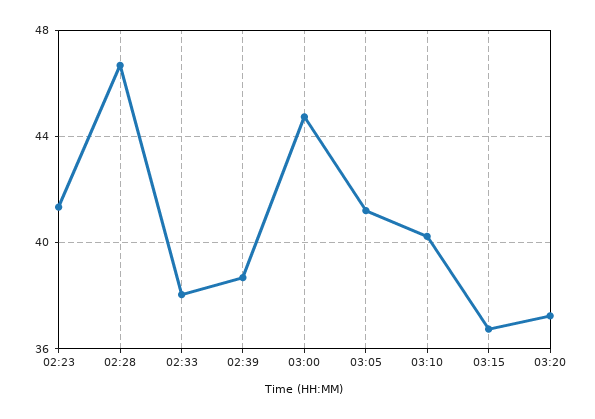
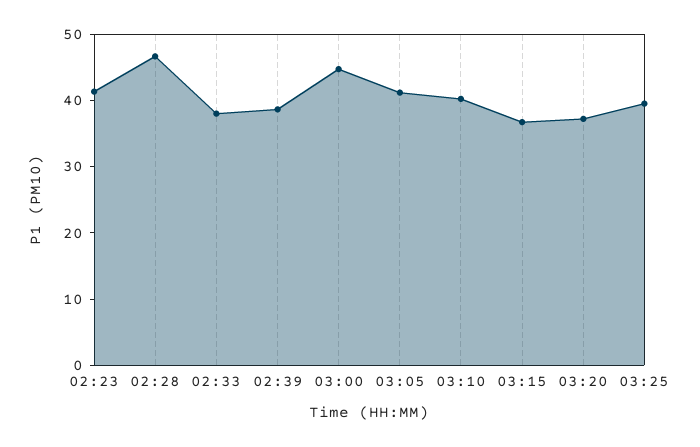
03:25: none -> 40

